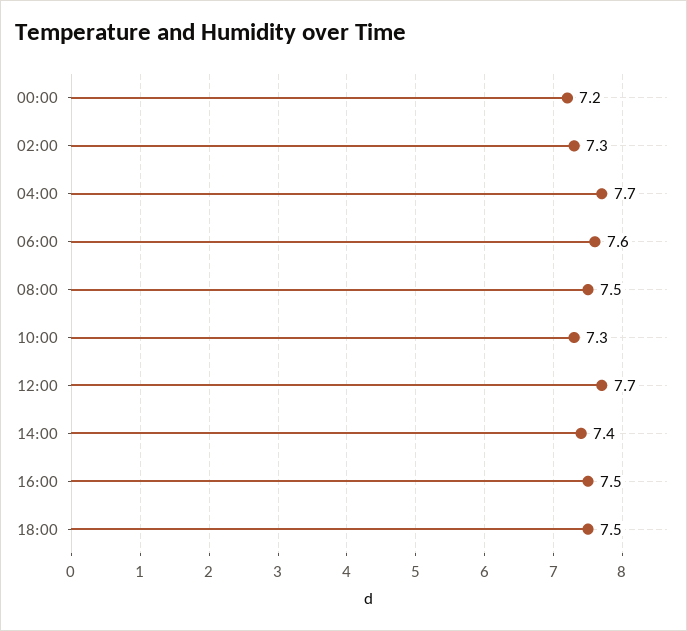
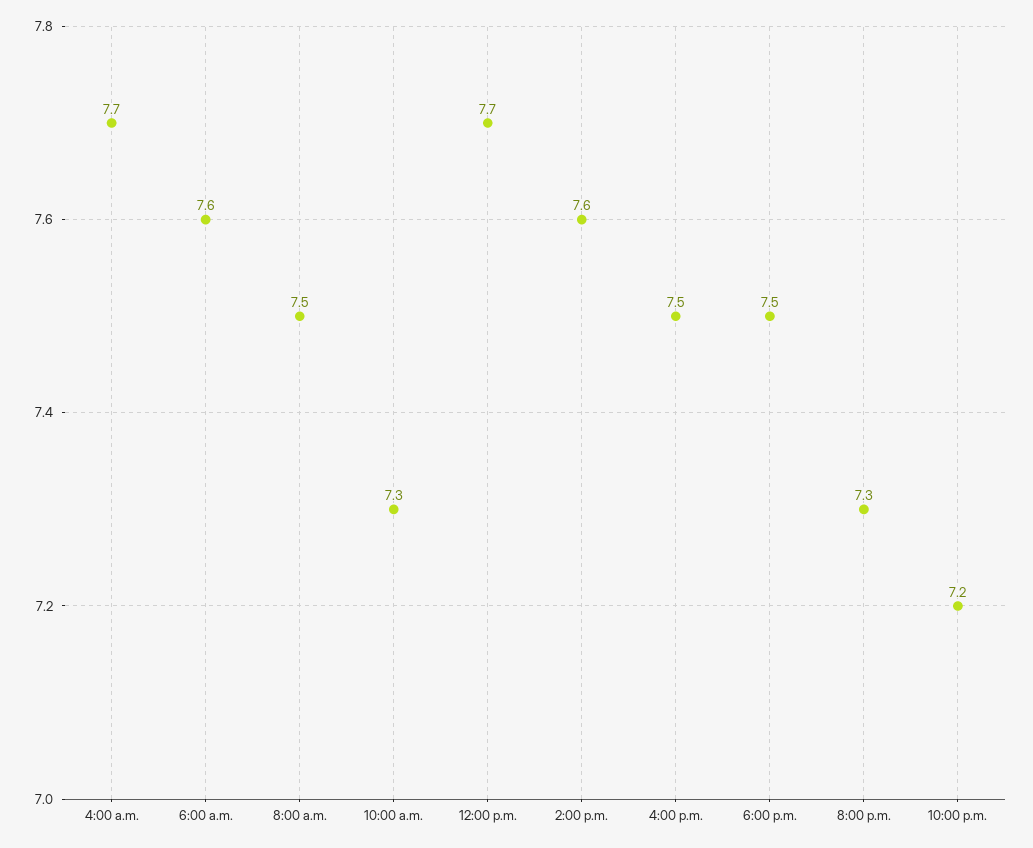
00:00: 7.2 -> none
02:00: 7.3 -> none
14:00: 7.4 -> 7.6
8:00 p.m.: none -> 7.3
10:00 p.m.: none -> 7.2

